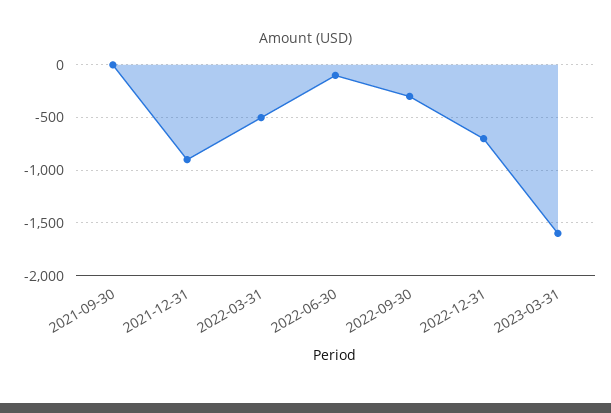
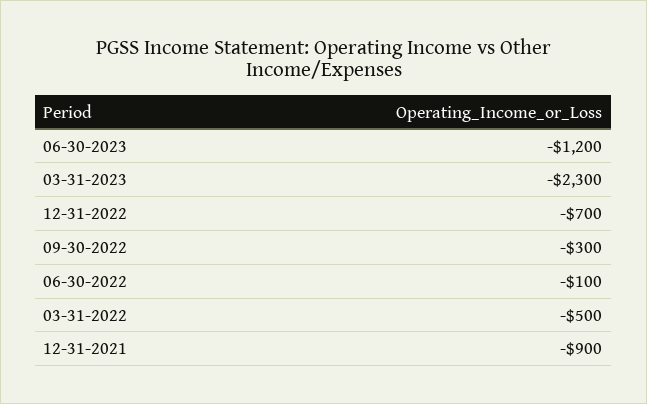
2021-09-30: 0 -> none
2023-03-31: -1600 -> -2300
06-30-2023: none -> -1200

